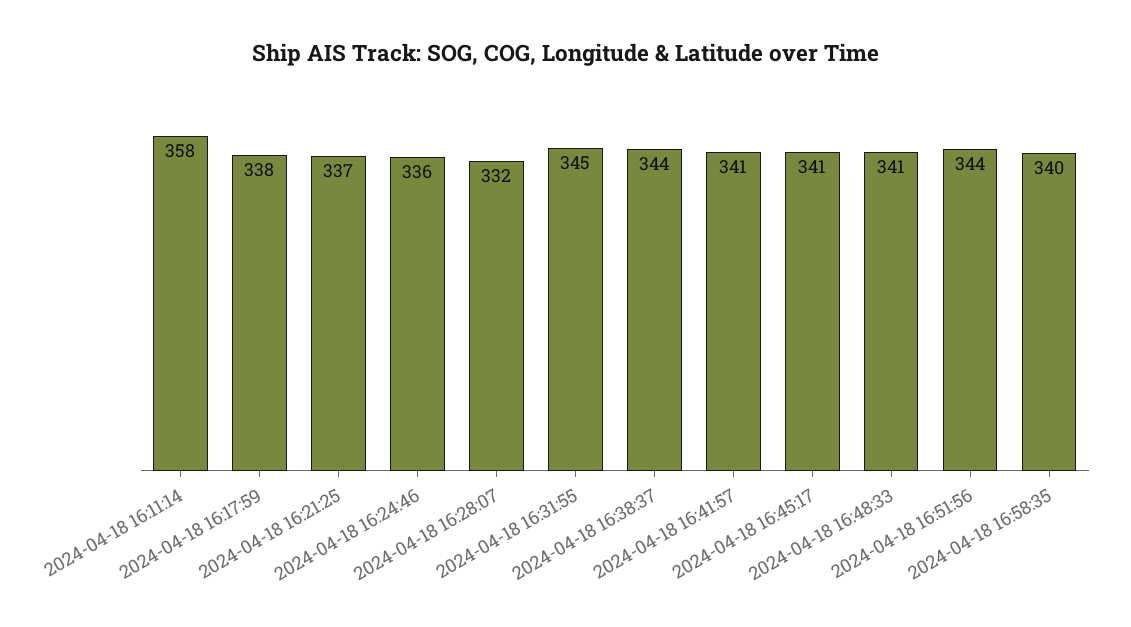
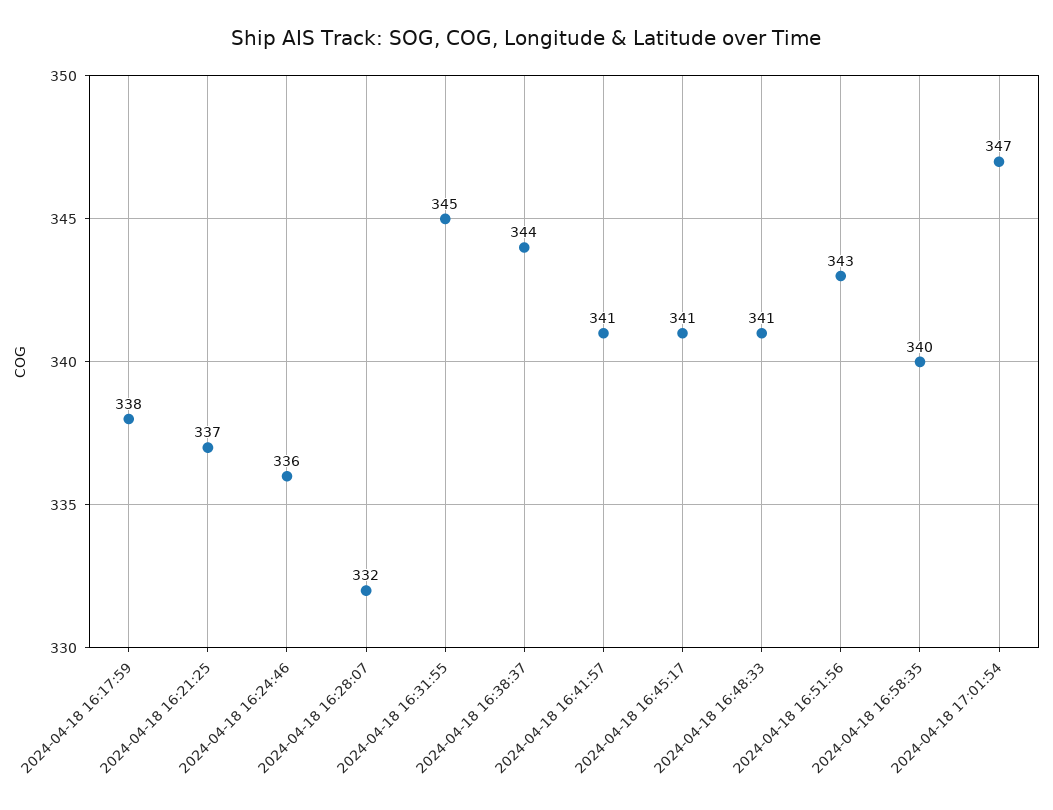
2024-04-18 16:11:14: 358 -> none
2024-04-18 16:51:56: 344 -> 343
2024-04-18 17:01:54: none -> 347

